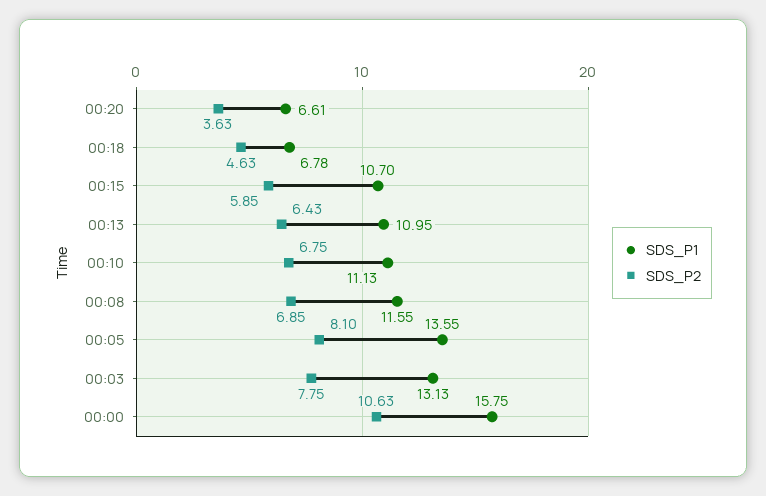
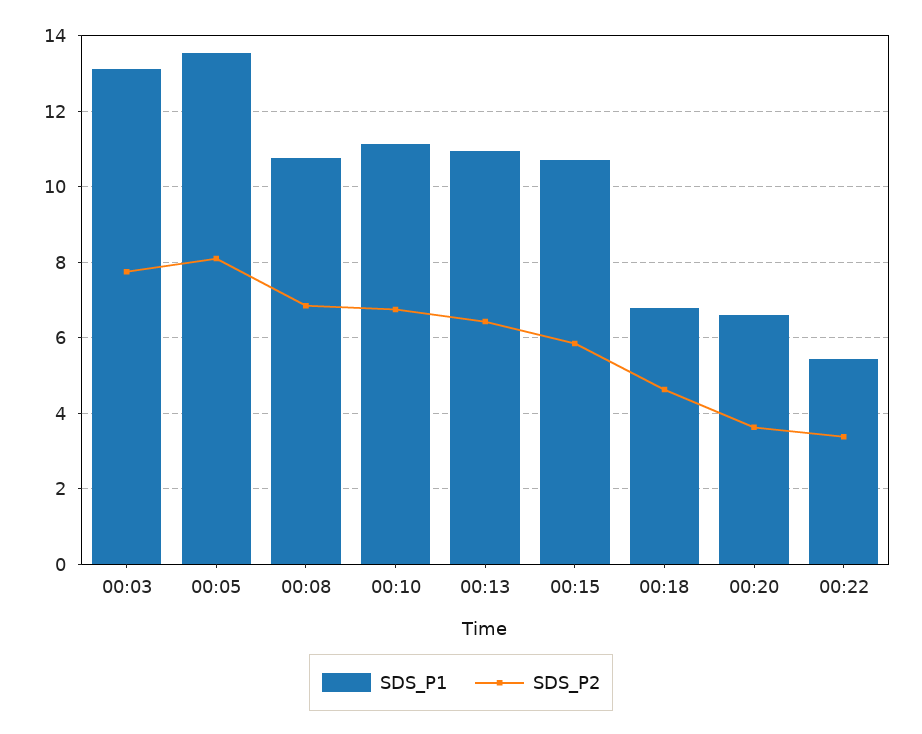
SDS_P1, 00:08: 11.55 -> 10.8
SDS_P1, 00:00: 15.75 -> none
SDS_P2, 00:00: 10.63 -> none
SDS_P1, 00:22: none -> 5.4
SDS_P2, 00:22: none -> 3.4

